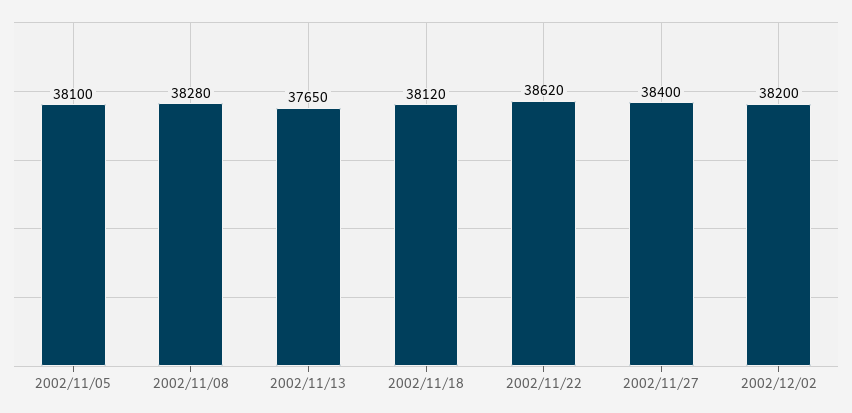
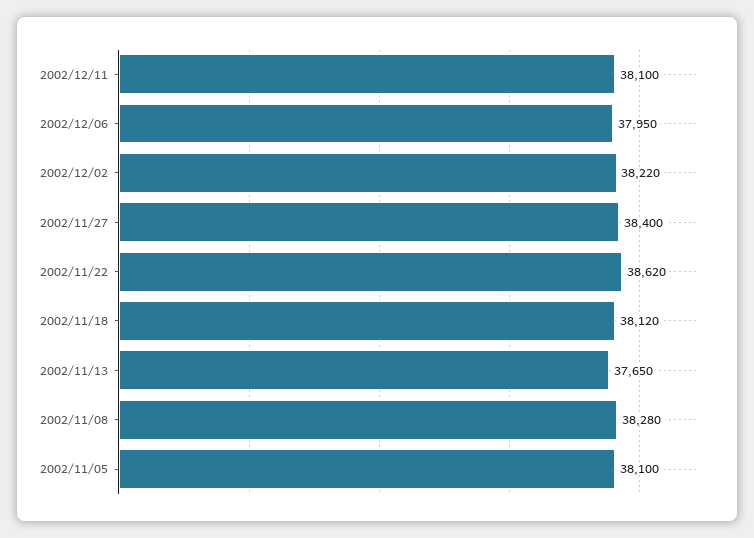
2002/12/02: 38200 -> 38220
2002/12/11: none -> 38100
2002/12/06: none -> 37950

